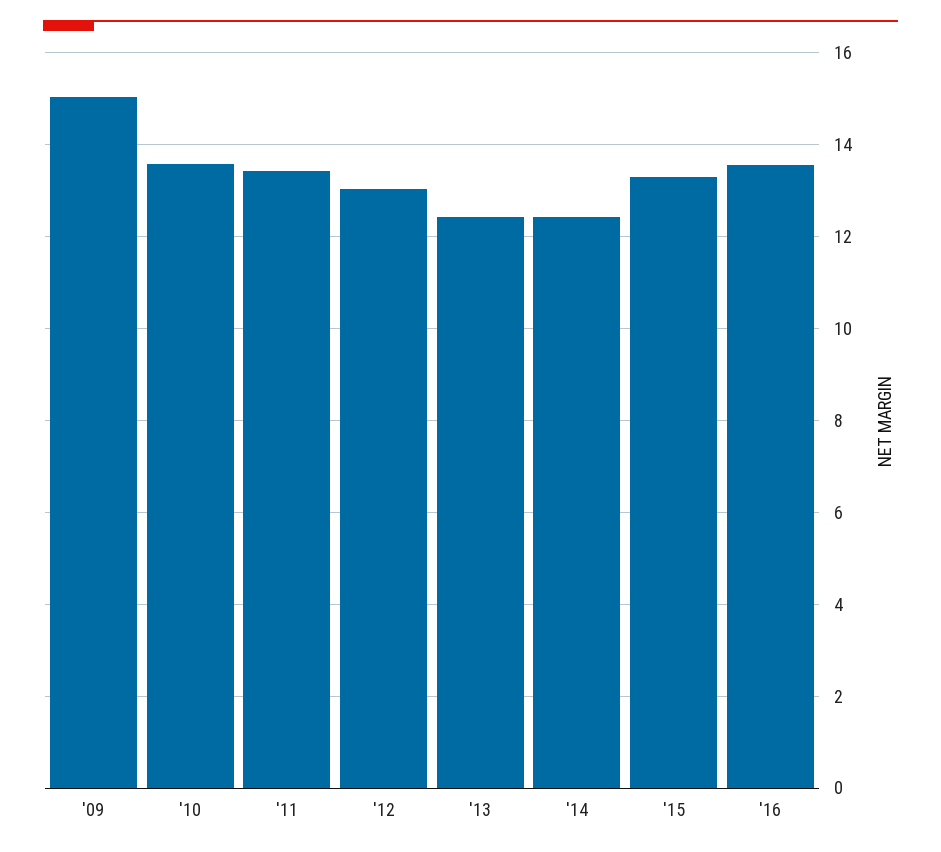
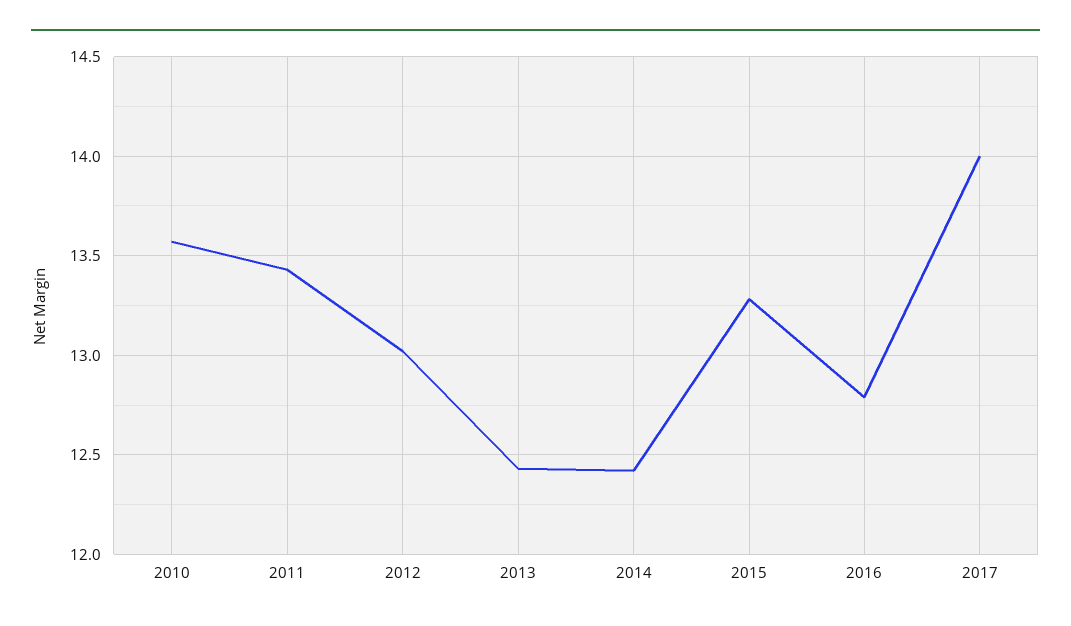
'09: 15 -> none
'16: 13.6 -> 12.8
2017: none -> 14

